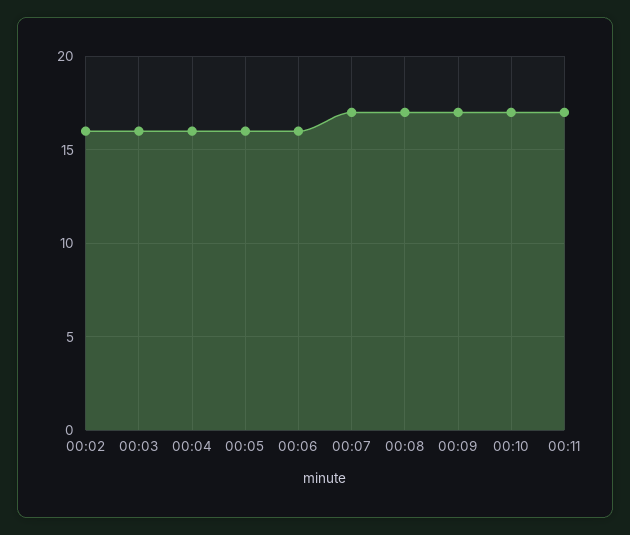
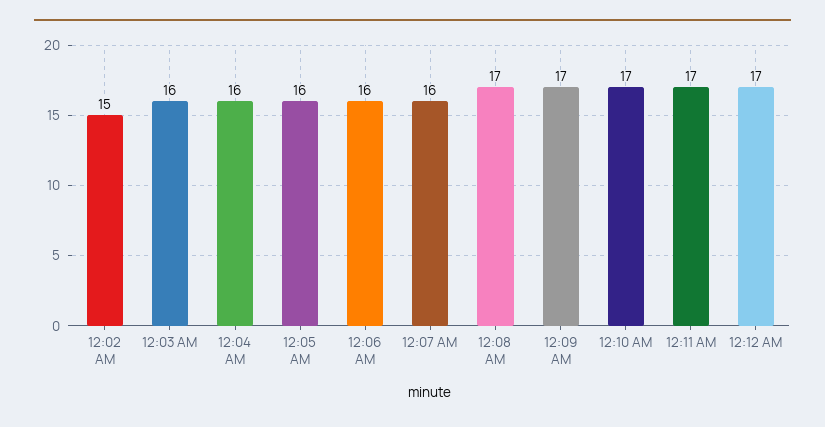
00:02: 16 -> 15
00:07: 17 -> 16
12:12 AM: none -> 17

